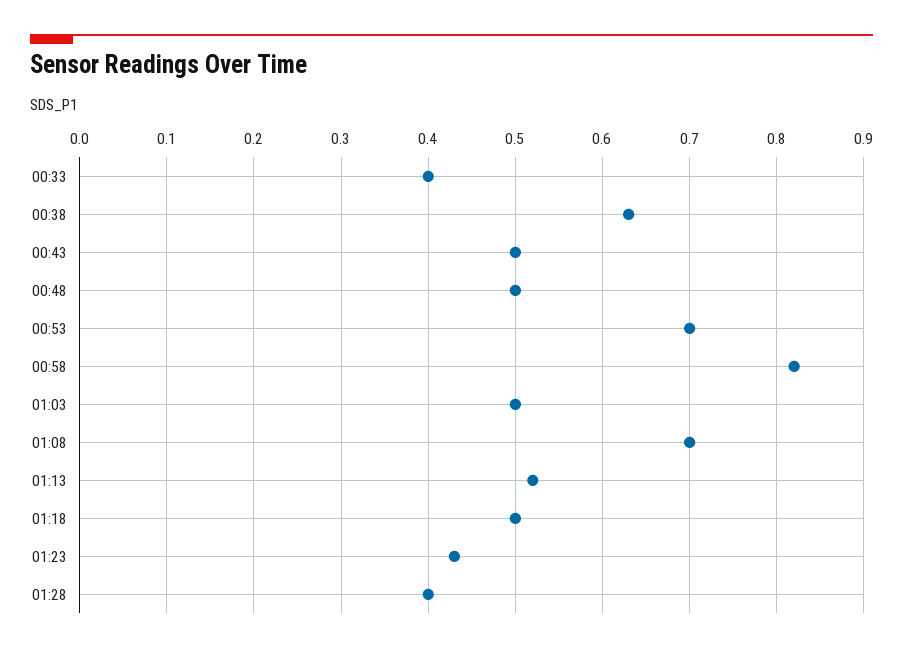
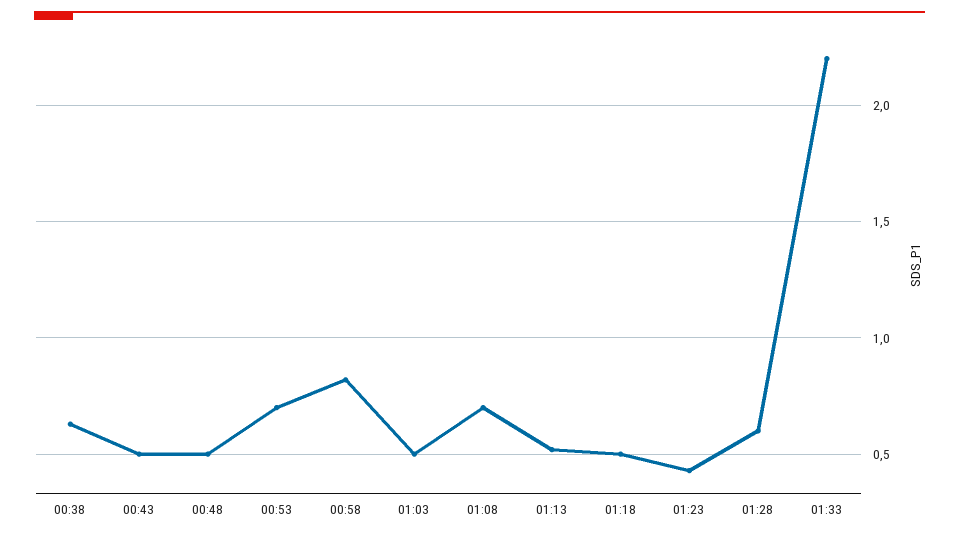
00:33: 0.4 -> none
01:28: 0.4 -> 0.6
01:33: none -> 2.2

